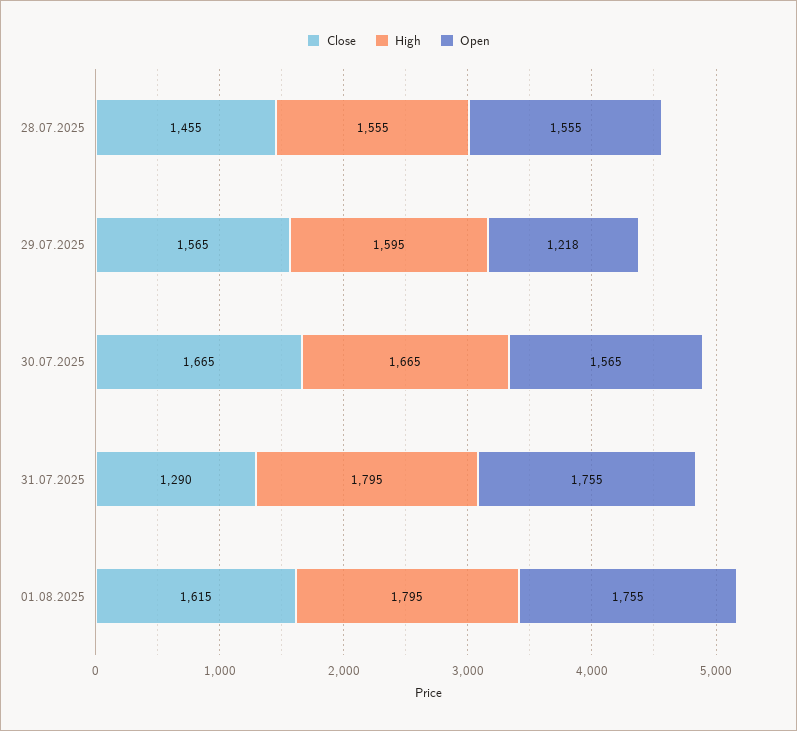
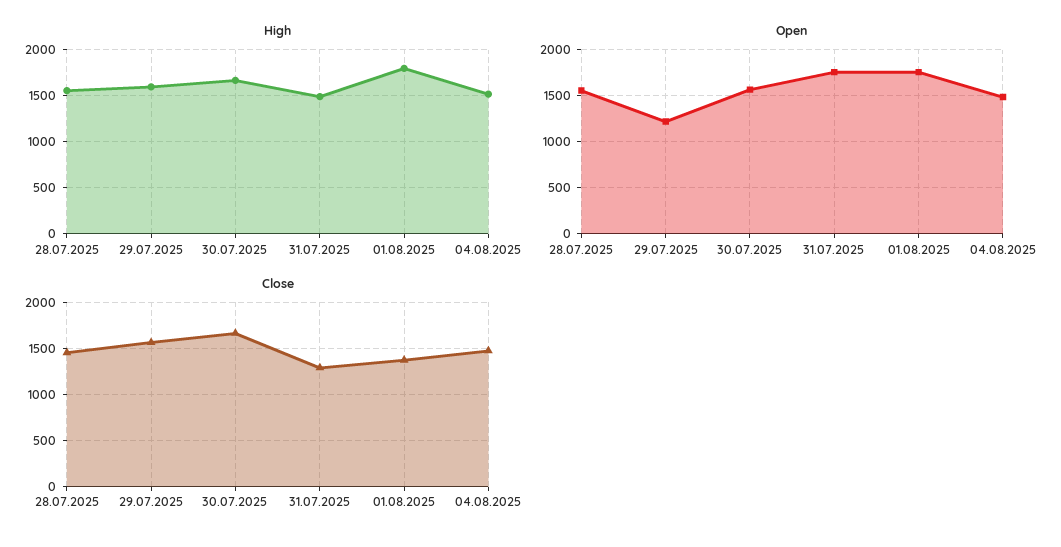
High, 31.07.2025: 1795 -> 1500
Close, 01.08.2025: 1615 -> 1400
High, 04.08.2025: none -> 1500
Open, 04.08.2025: none -> 1500
Close, 04.08.2025: none -> 1500

